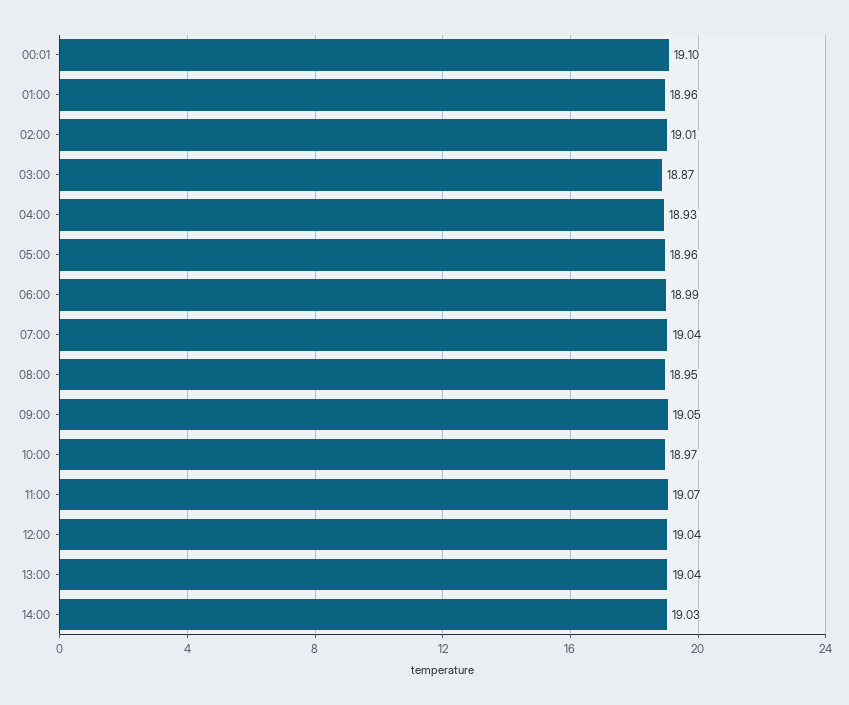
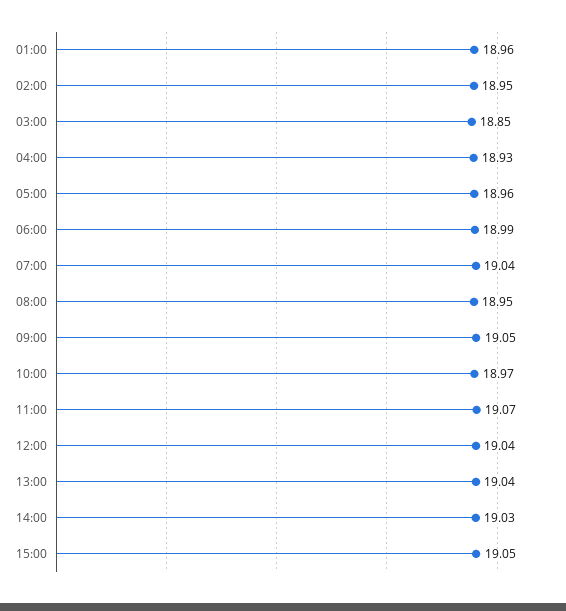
00:01: 19.1 -> none
02:00: 19.01 -> 18.95
03:00: 18.87 -> 18.85
15:00: none -> 19.05

